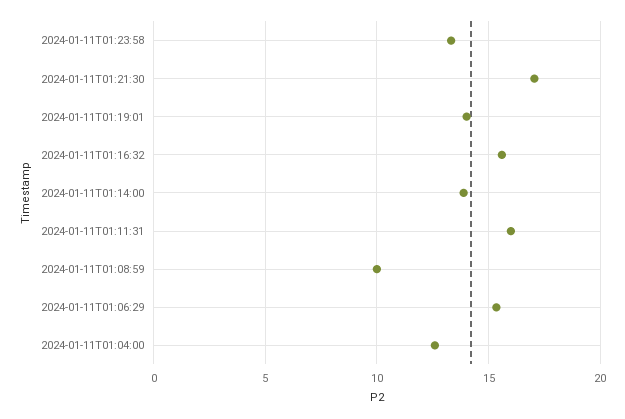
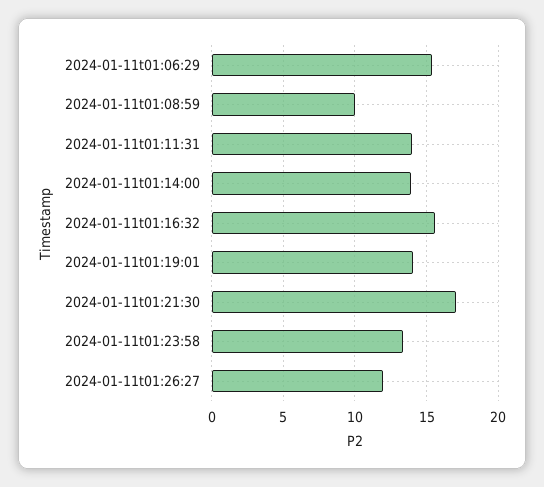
2024-01-11T01:11:31: 16 -> 14
2024-01-11T01:04:00: 12.5 -> none
2024-01-11t01:26:27: none -> 12

